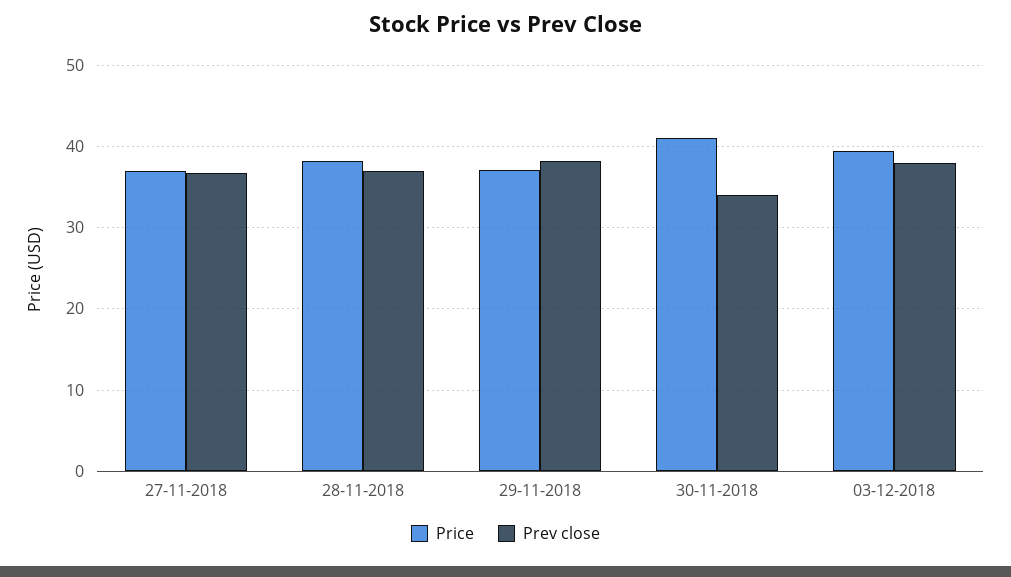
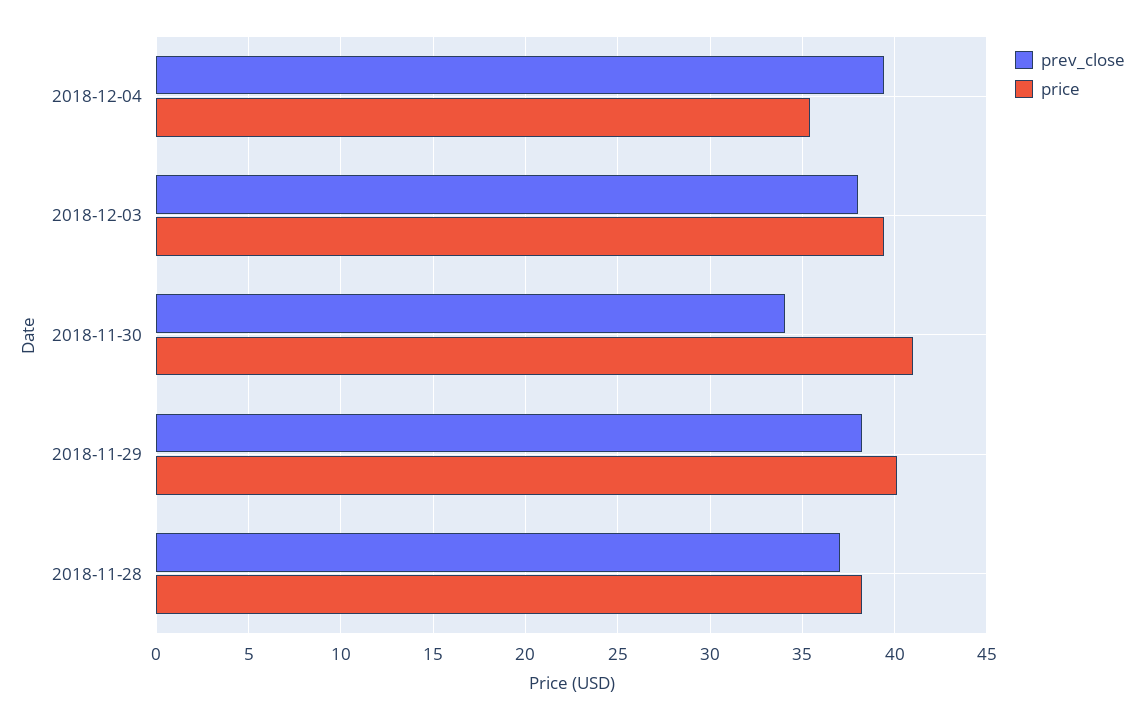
Price, 27-11-2018: 37 -> none
Prev close, 27-11-2018: 37 -> none
Price, 29-11-2018: 37 -> 40
Prev close, 2018-12-04: none -> 39.5
Price, 2018-12-04: none -> 35.5

